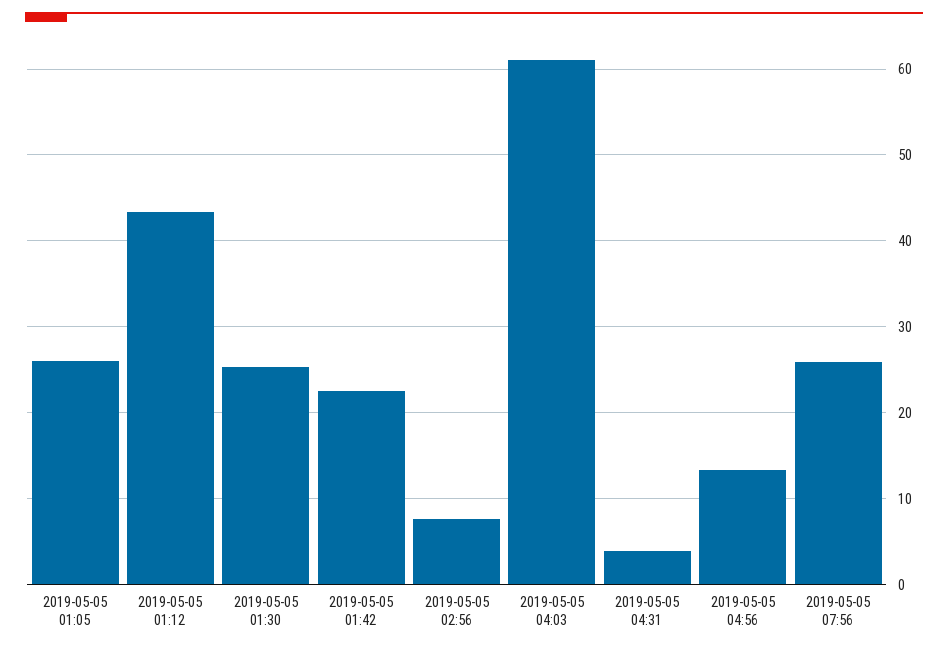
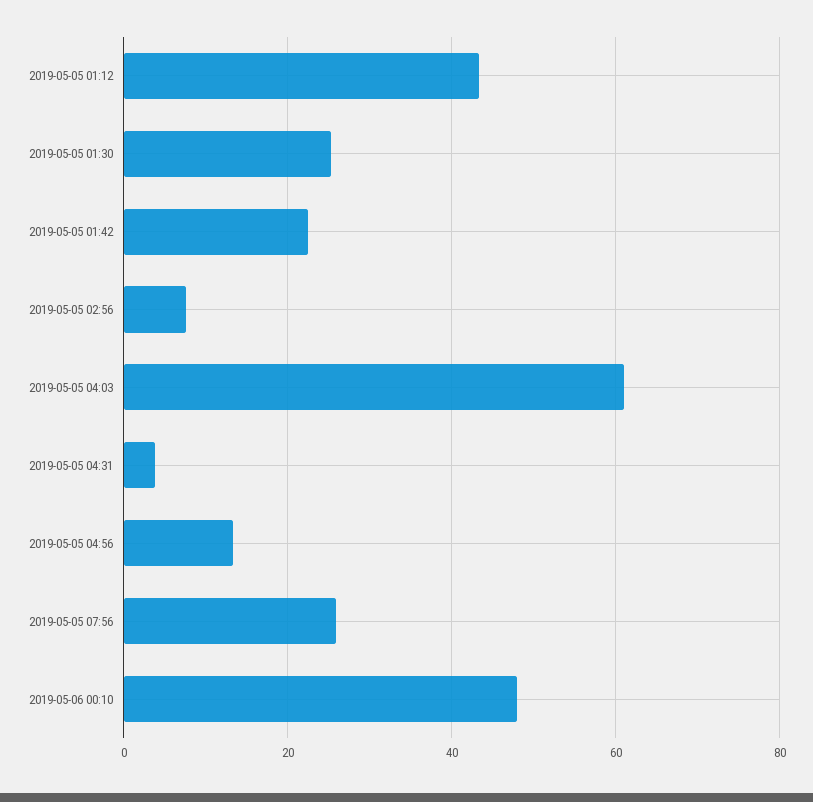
2019-05-05 01:05: 26 -> none
2019-05-06 00:10: none -> 48

